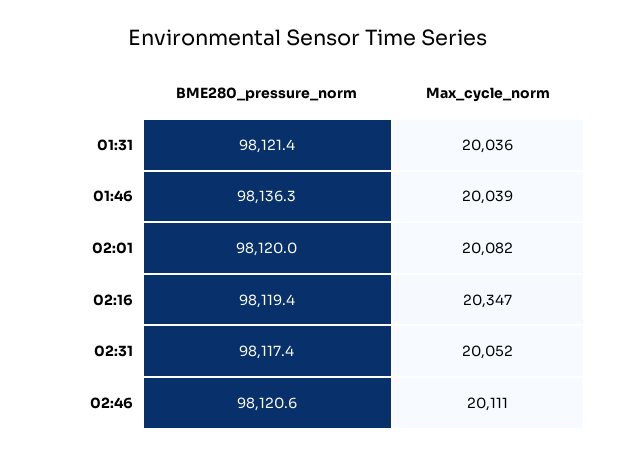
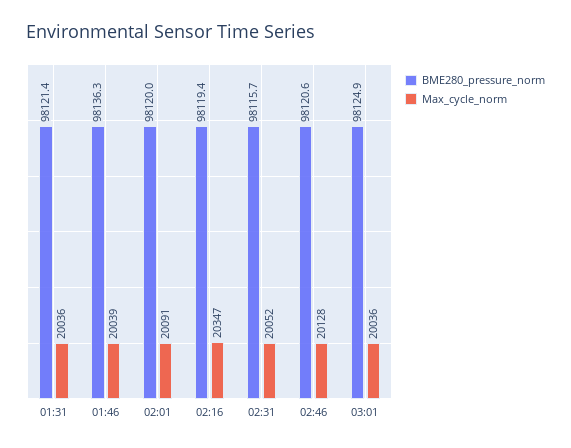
Max_cycle_norm, 02:01: 20082 -> 20091
BME280_pressure_norm, 02:31: 98117.4 -> 98115.7
Max_cycle_norm, 02:46: 20111 -> 20128
BME280_pressure_norm, 03:01: none -> 98124.9
Max_cycle_norm, 03:01: none -> 20036

